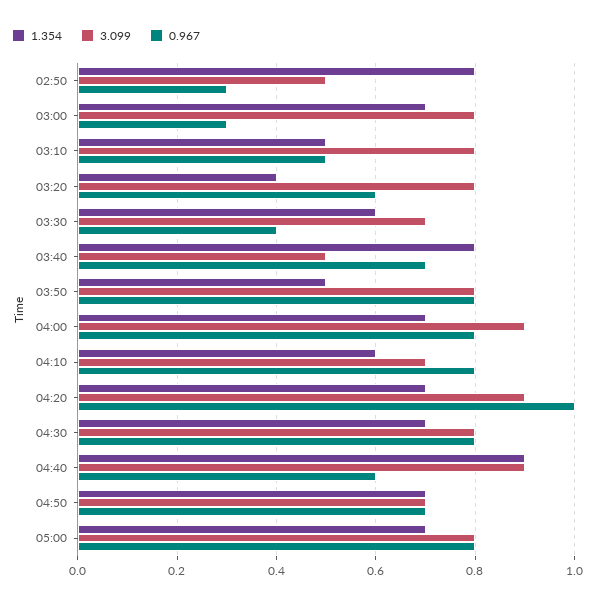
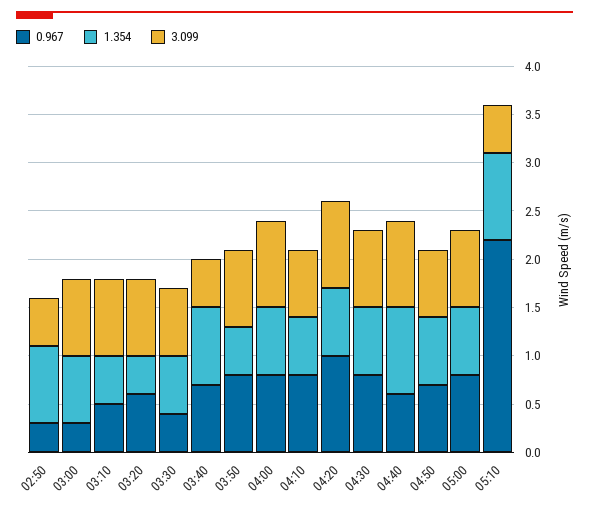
0.967, 05:10: none -> 2.2
1.354, 05:10: none -> 0.9
3.099, 05:10: none -> 0.5

